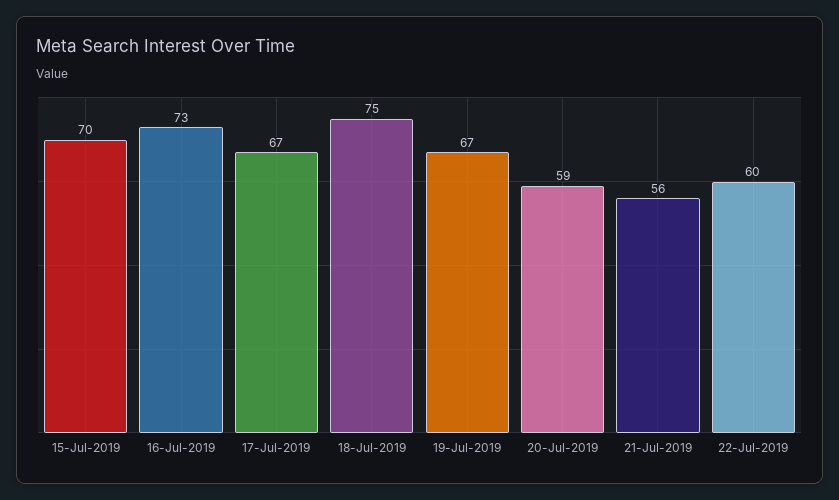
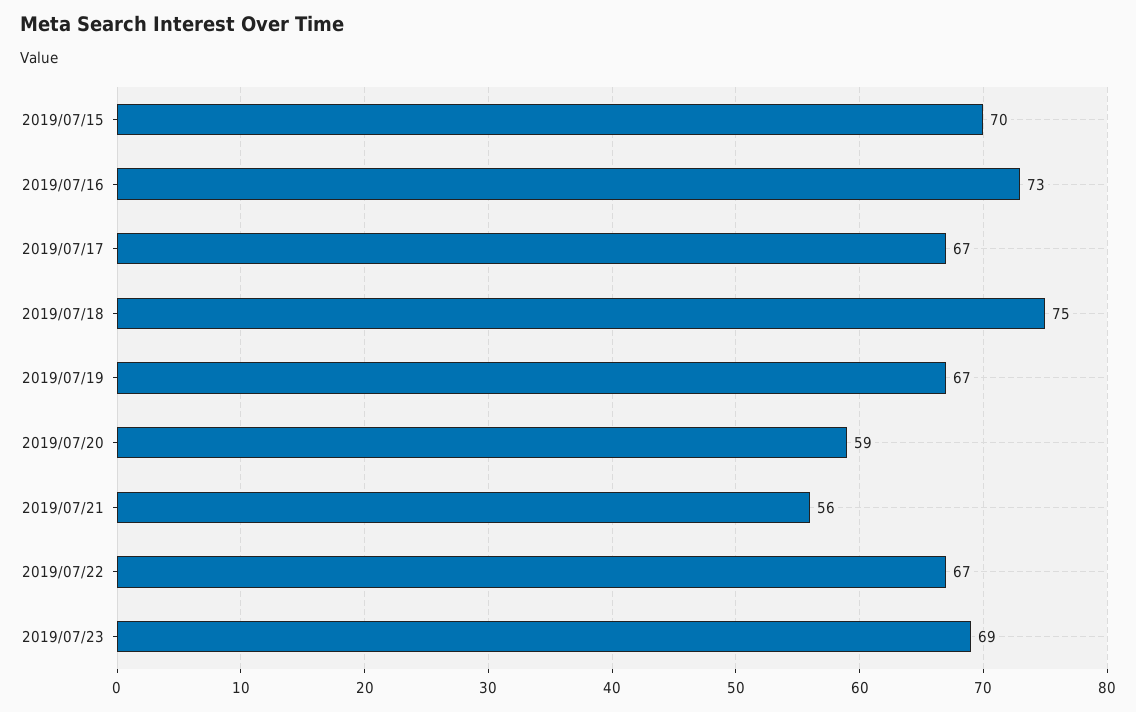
22-Jul-2019: 60 -> 67
2019/07/23: none -> 69

